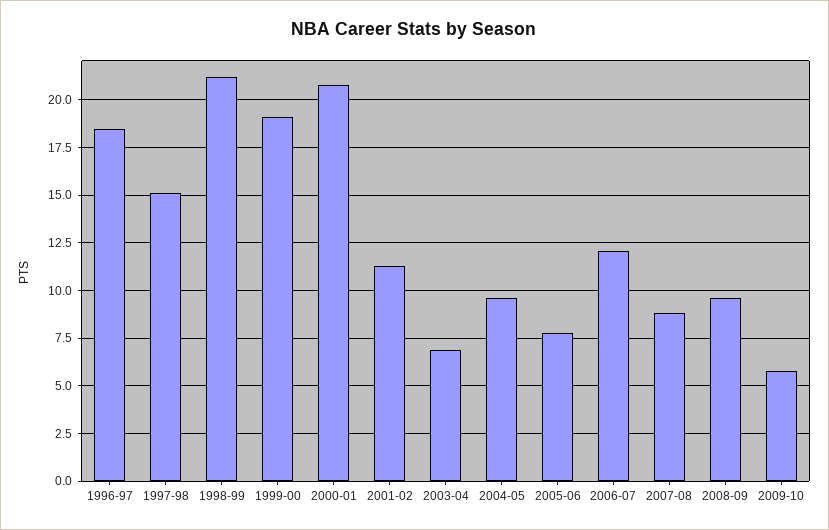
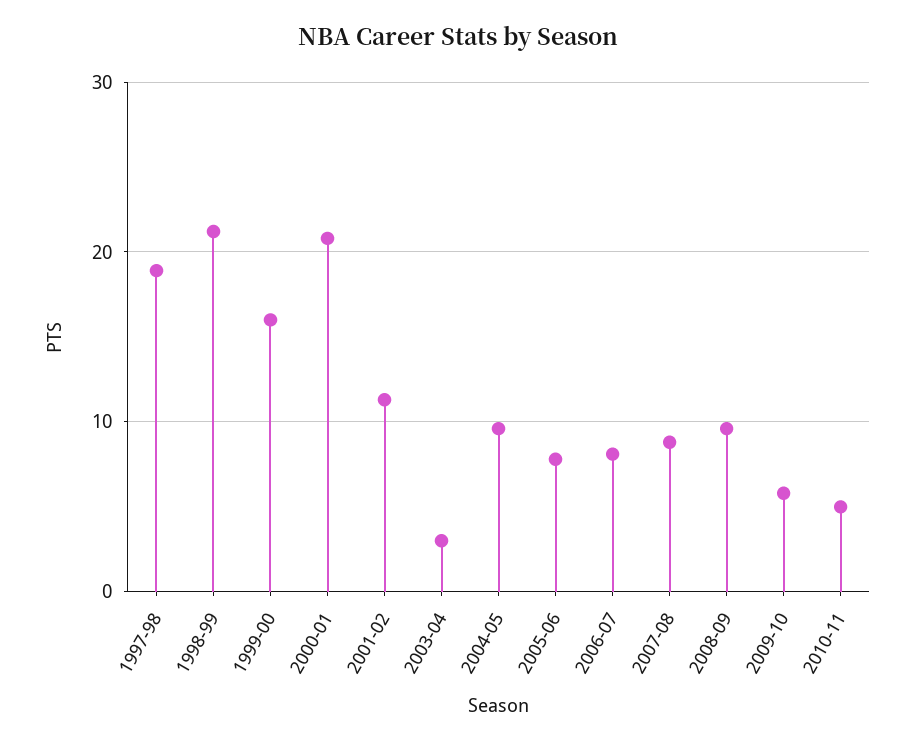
1996-97: 18.5 -> none
1997-98: 15 -> 19
1999-00: 19 -> 16
2003-04: 7 -> 3
2006-07: 12 -> 8
2010-11: none -> 5

